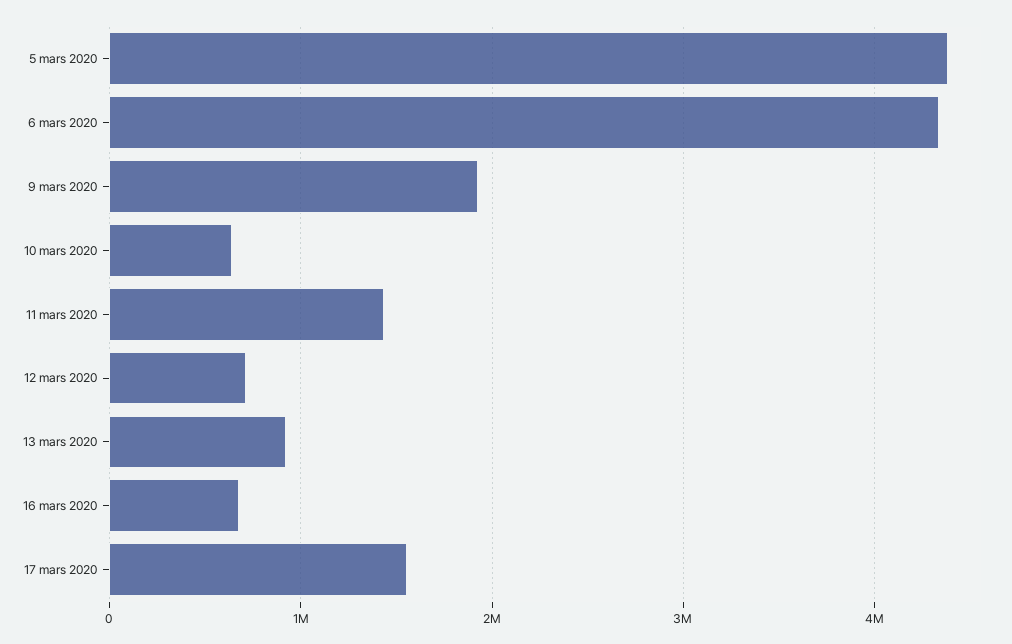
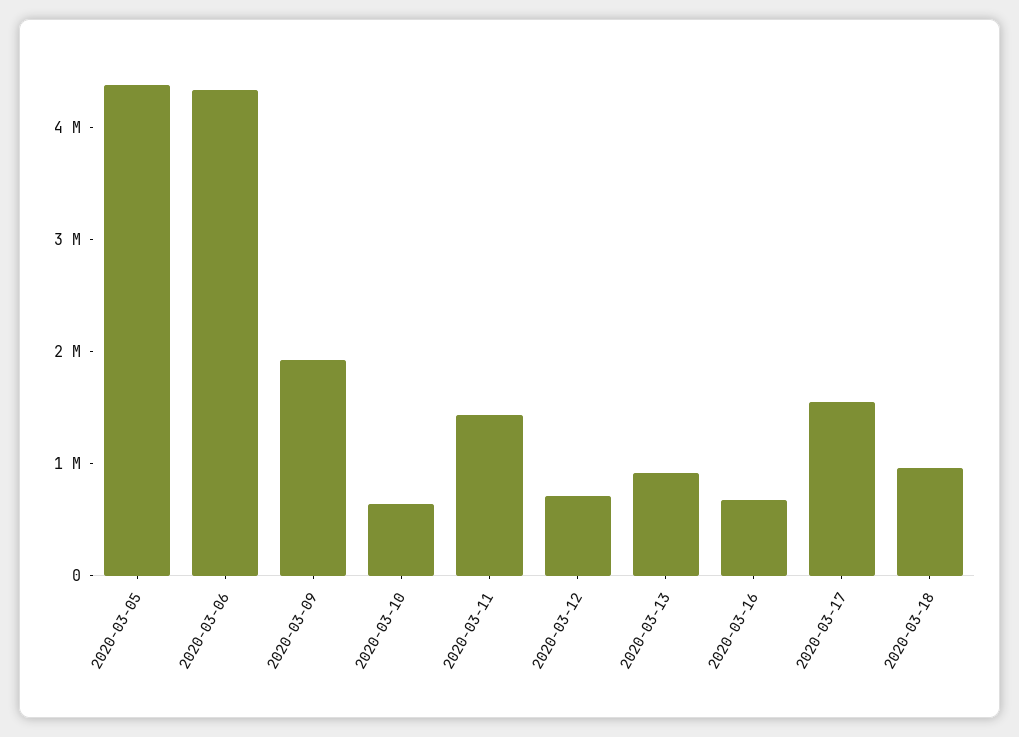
2020-03-18: none -> 1000000

